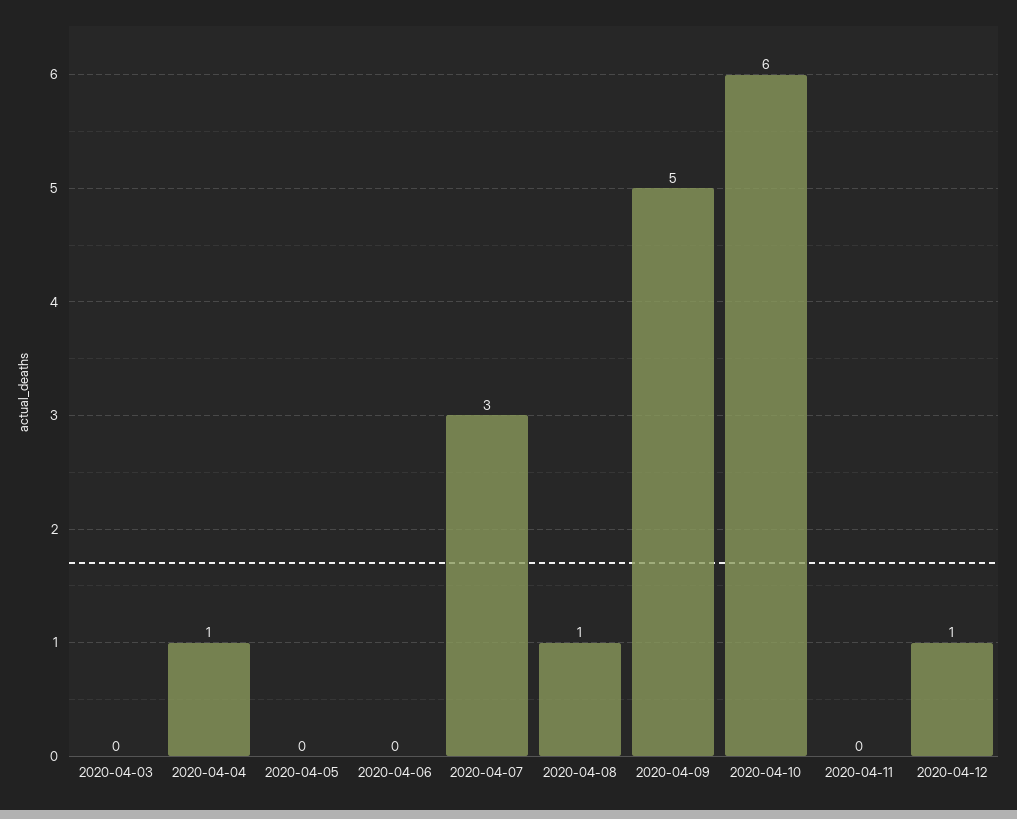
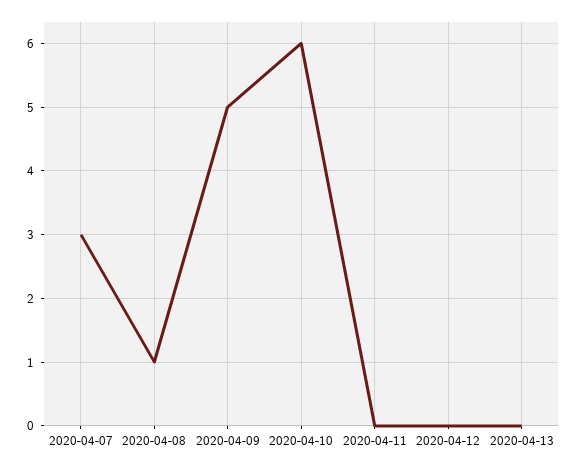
2020-04-03: 0 -> none
2020-04-04: 1 -> none
2020-04-05: 0 -> none
2020-04-06: 0 -> none
2020-04-12: 1 -> 0
2020-04-13: none -> 0

